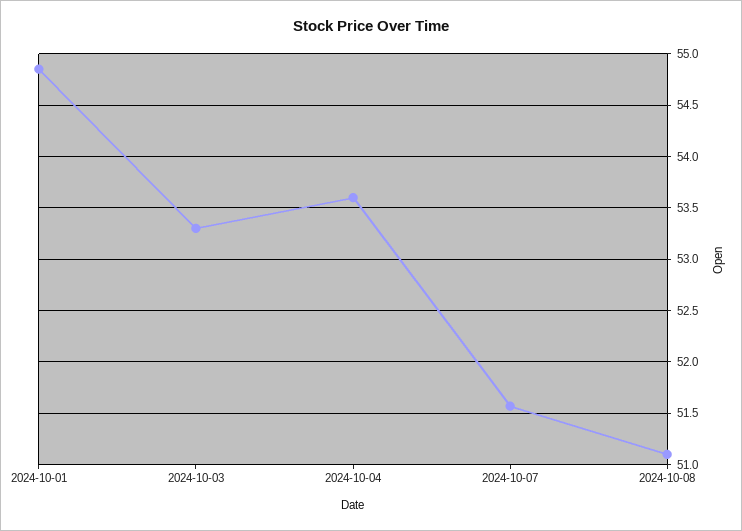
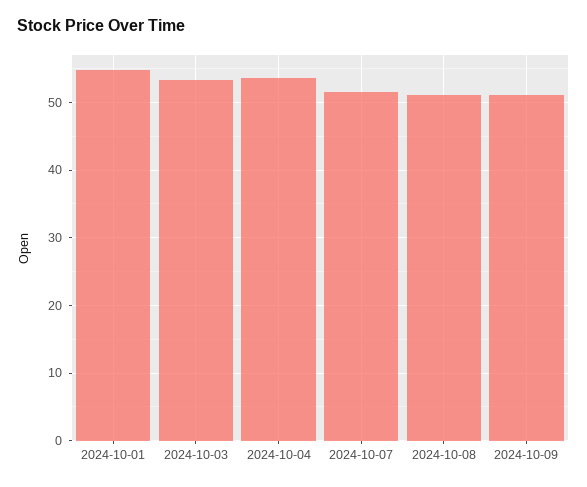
2024-10-09: none -> 51

